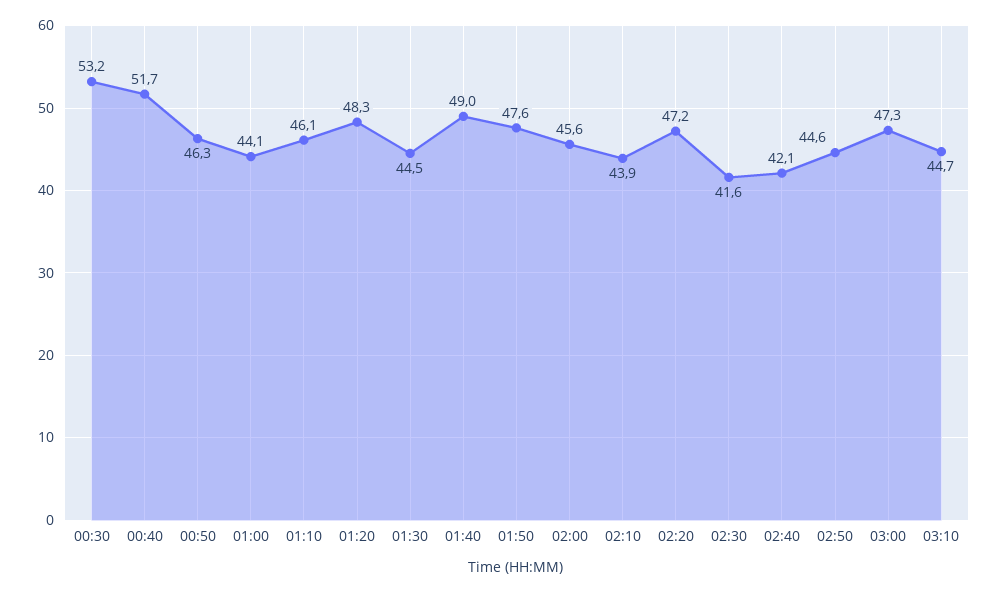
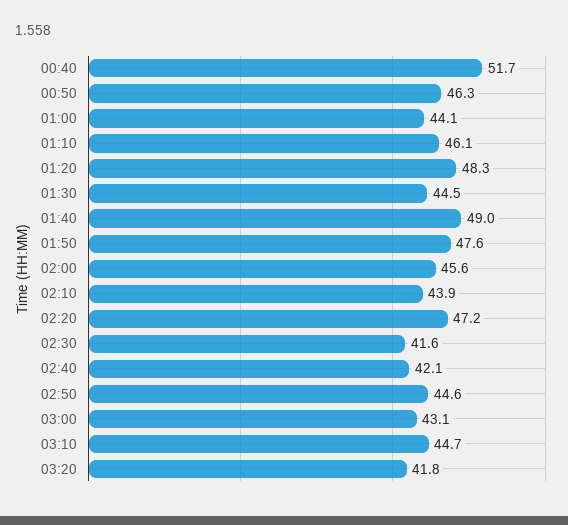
00:30: 53.2 -> none
03:00: 47.3 -> 43.1
03:20: none -> 41.8

